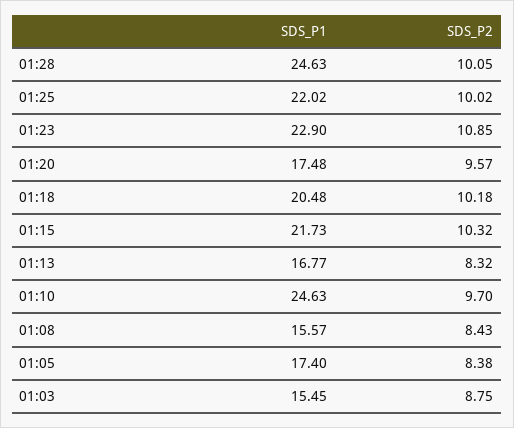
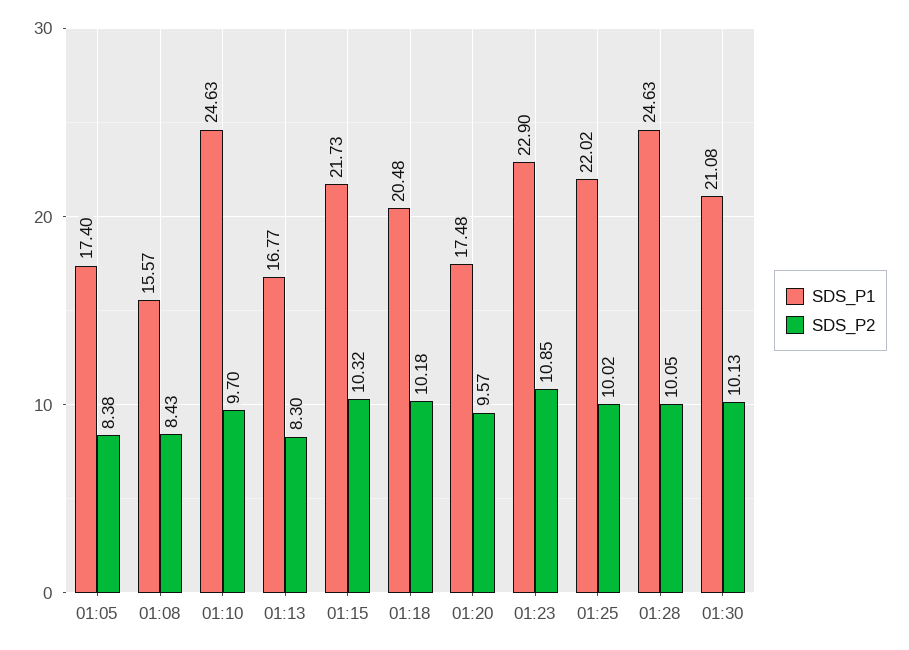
SDS_P2, 01:13: 8.32 -> 8.3
SDS_P1, 01:03: 15.45 -> none
SDS_P2, 01:03: 8.75 -> none
SDS_P1, 01:30: none -> 21.08
SDS_P2, 01:30: none -> 10.13

